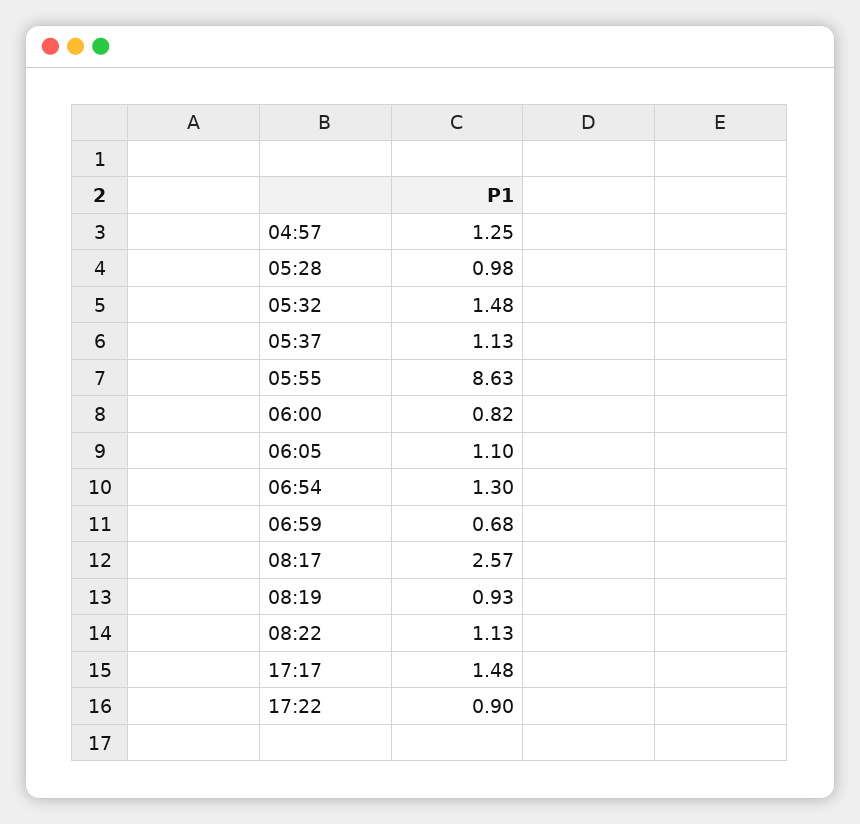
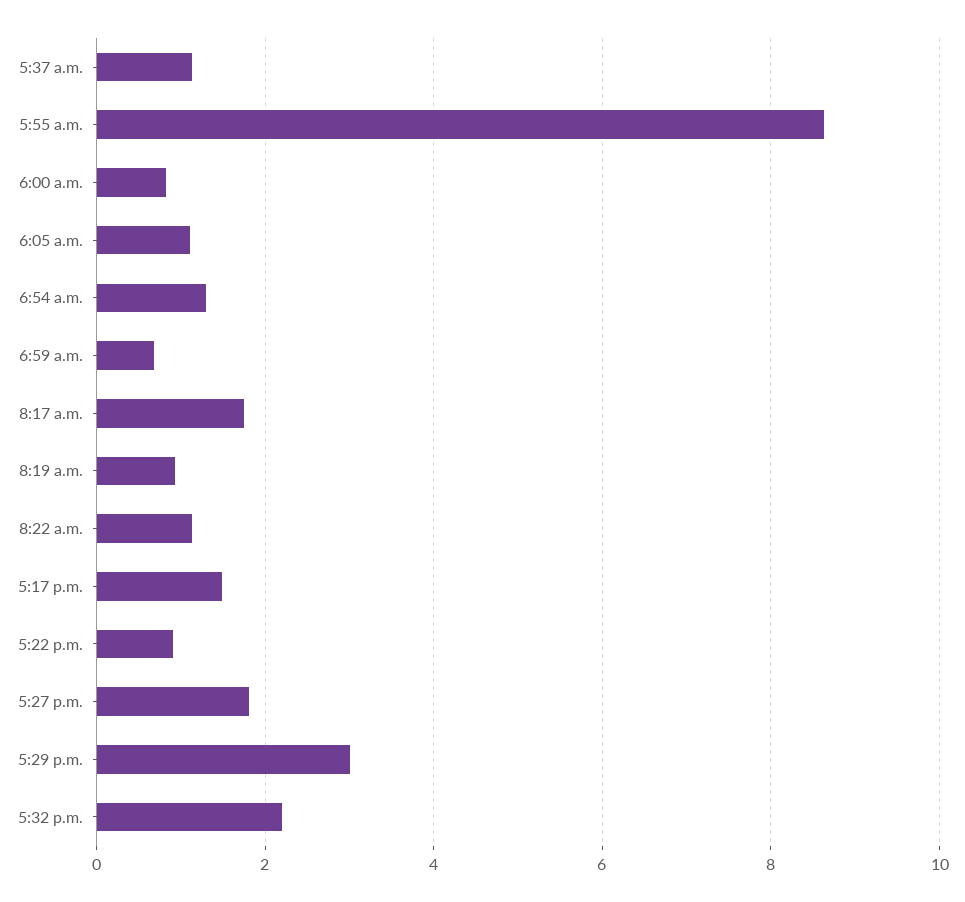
04:57: 1.25 -> none
05:28: 0.98 -> none
05:32: 1.48 -> none
08:17: 2.57 -> 1.8
5:27 p.m.: none -> 1.8
5:29 p.m.: none -> 3
5:32 p.m.: none -> 2.2

